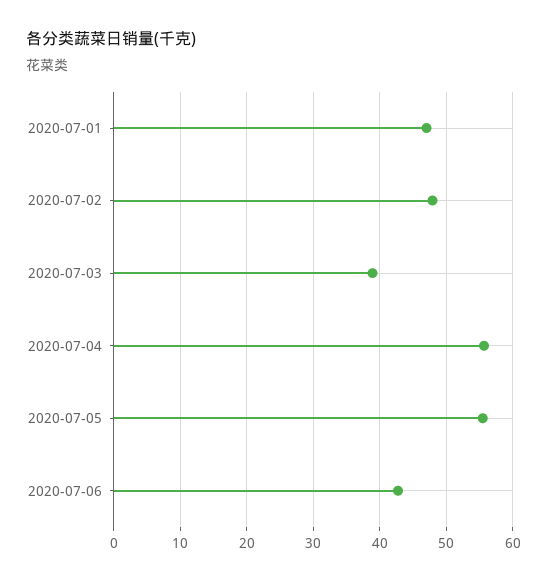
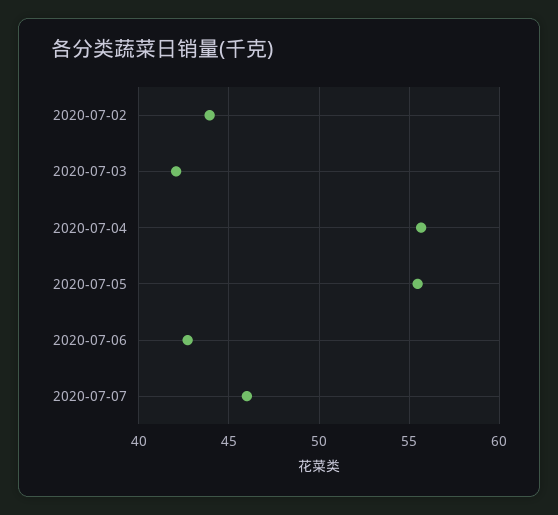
2020-07-01: 47 -> none
2020-07-02: 48 -> 44
2020-07-03: 39 -> 42
2020-07-07: none -> 46

